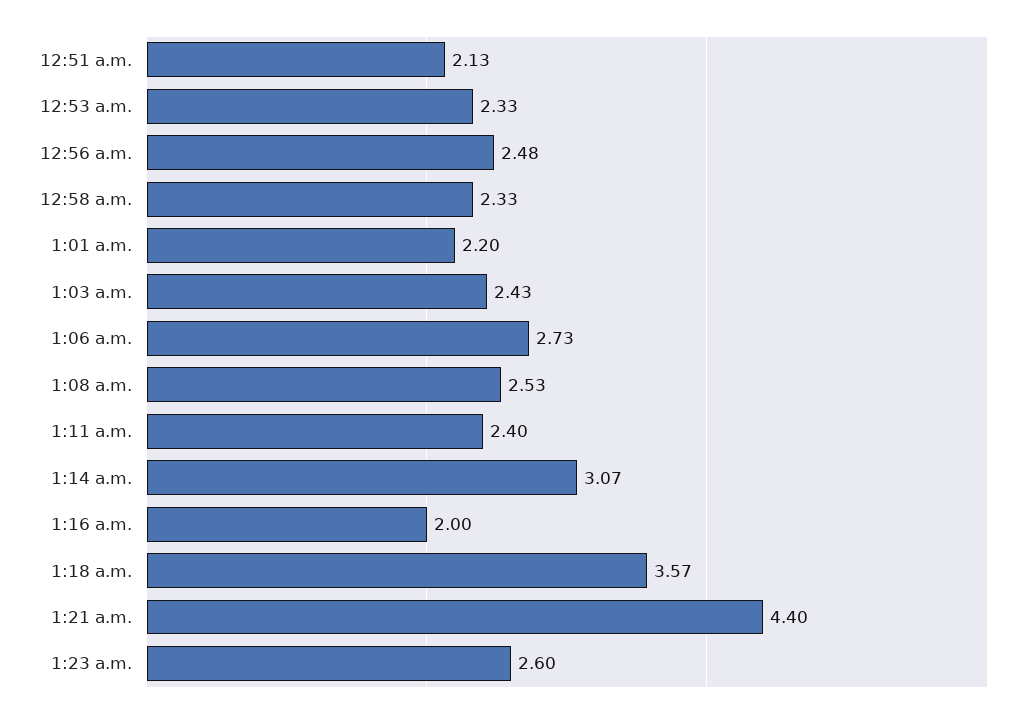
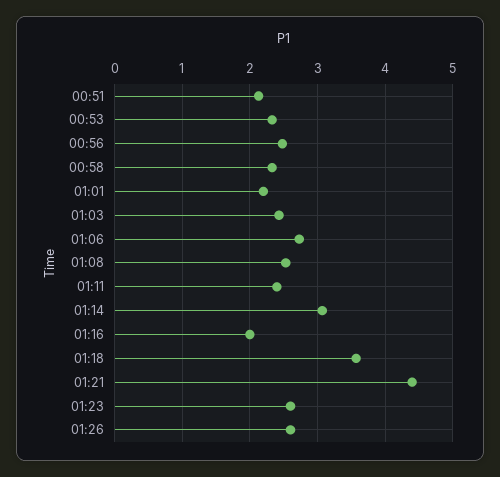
01:26: none -> 2.6

